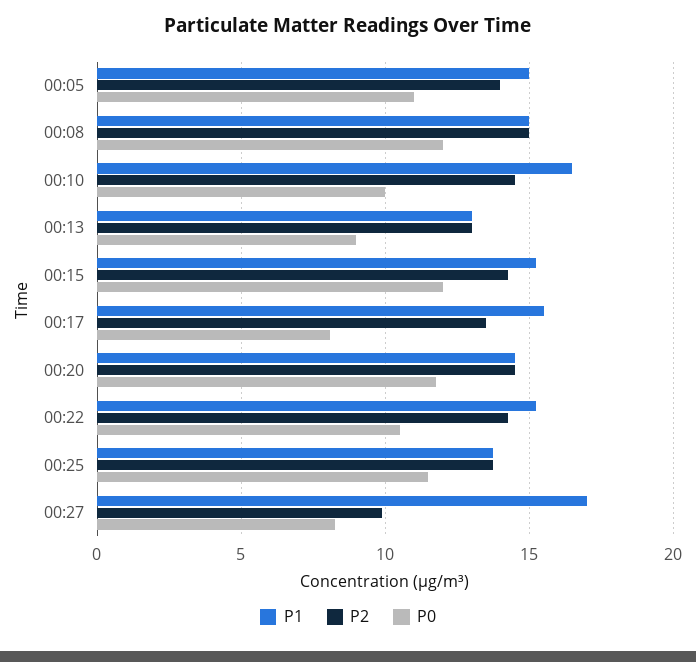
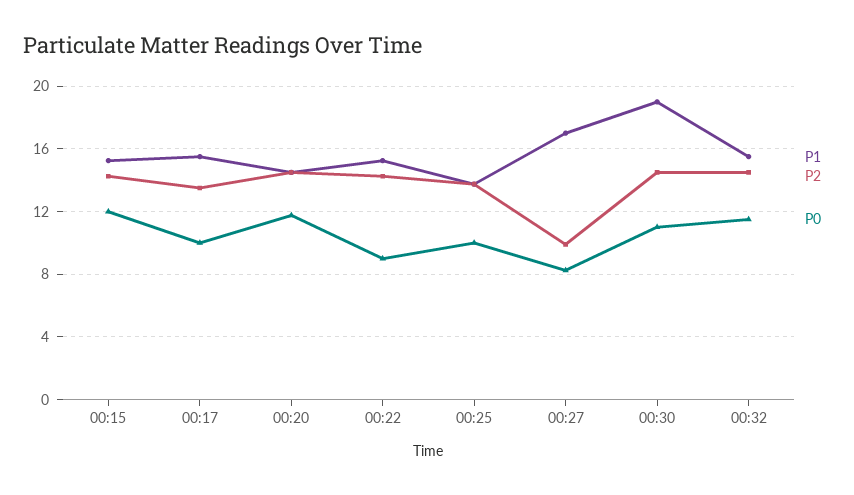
P1, 00:05: 15 -> none
P2, 00:05: 14 -> none
P0, 00:05: 11 -> none
P1, 00:08: 15 -> none
P2, 00:08: 15 -> none
P0, 00:08: 12 -> none
P1, 00:10: 16.5 -> none
P2, 00:10: 14.5 -> none
P0, 00:10: 10 -> none
P1, 00:13: 13 -> none
P2, 00:13: 13 -> none
P0, 00:13: 9 -> none
P0, 00:17: 8 -> 10
P0, 00:22: 10.5 -> 9
P0, 00:25: 11.5 -> 10
P1, 00:30: none -> 19
P2, 00:30: none -> 14.5
P0, 00:30: none -> 11
P1, 00:32: none -> 15.5
P2, 00:32: none -> 14.5
P0, 00:32: none -> 11.5

